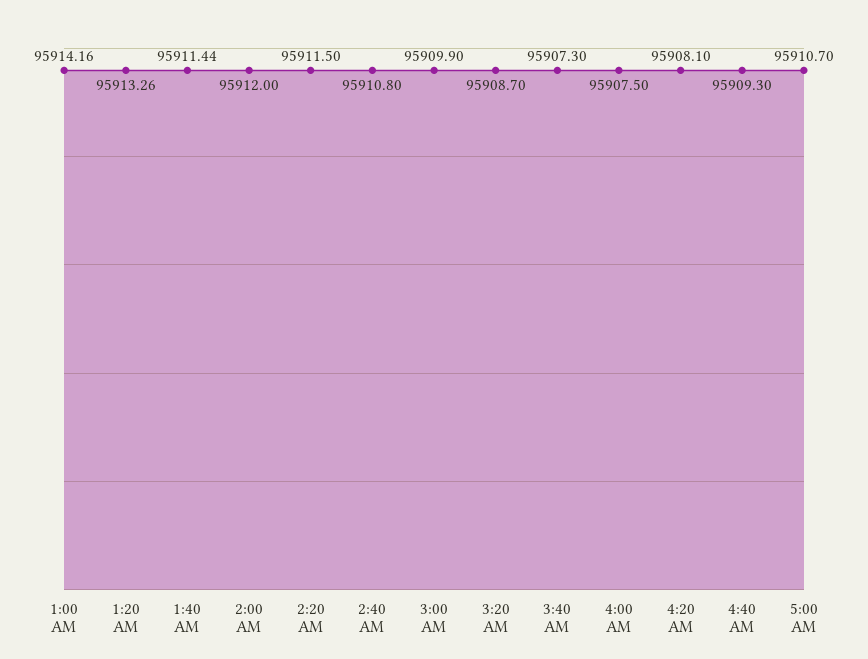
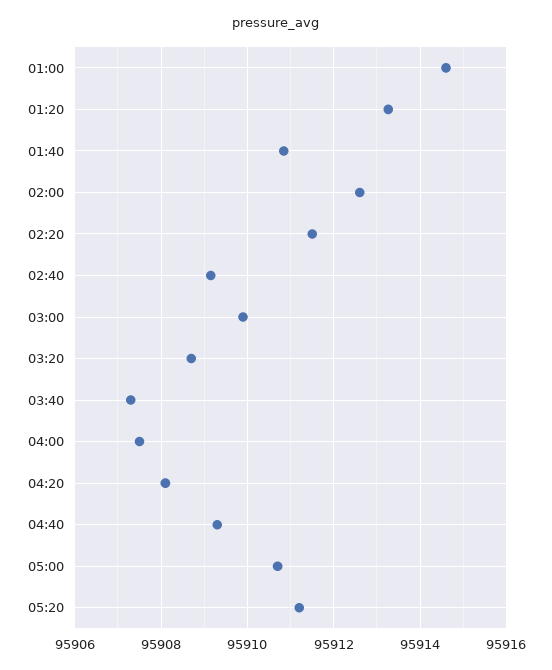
1:00 AM: 95914.16 -> 95914.6
1:40 AM: 95911.44 -> 95910.8
2:00 AM: 95912 -> 95912.6
2:40 AM: 95910.8 -> 95909.2
05:20: none -> 95911.2

